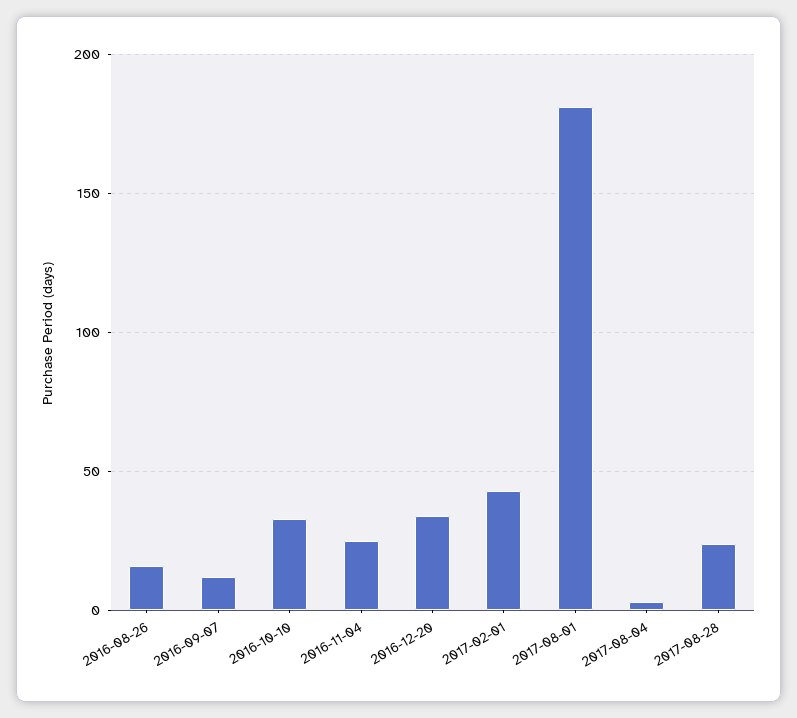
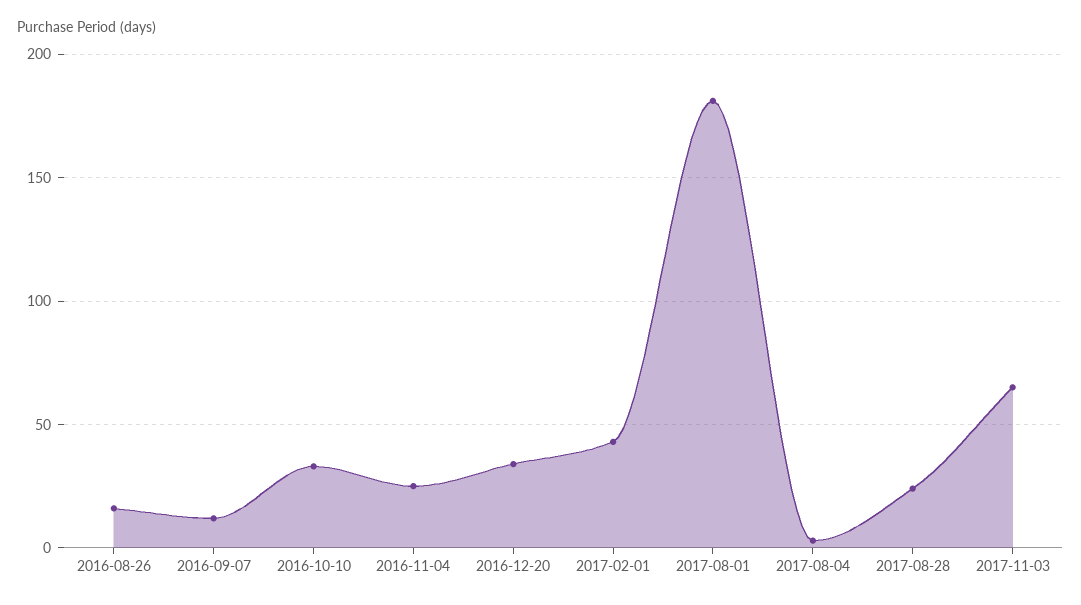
2017-11-03: none -> 65

